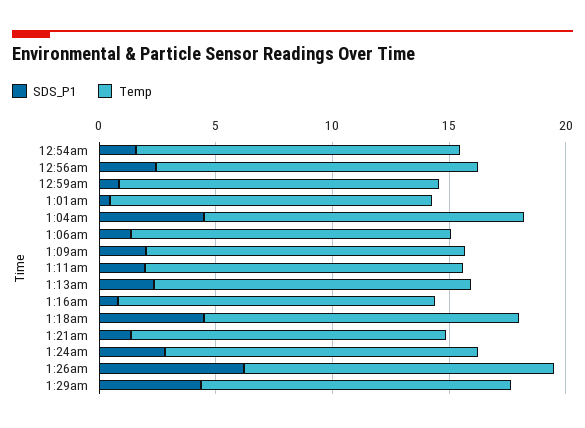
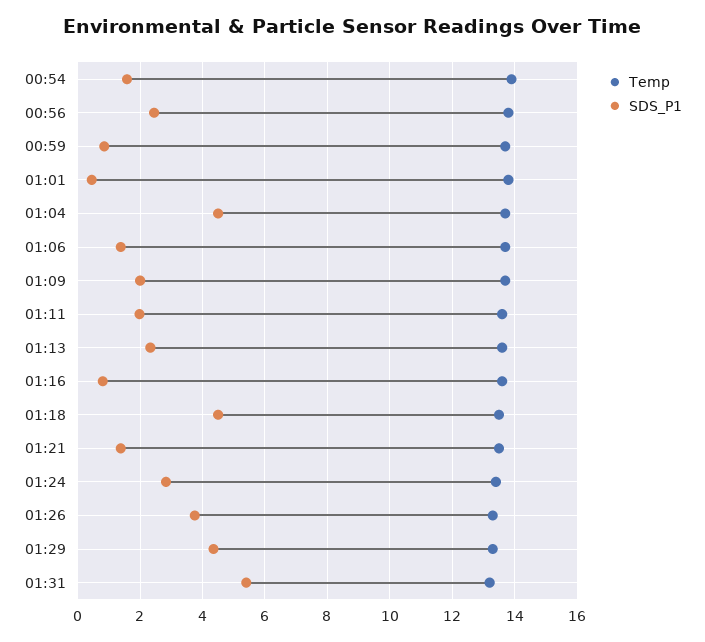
SDS_P1, 1:26am: 6 -> 3.8
Temp, 01:31: none -> 13.2
SDS_P1, 01:31: none -> 5.4

